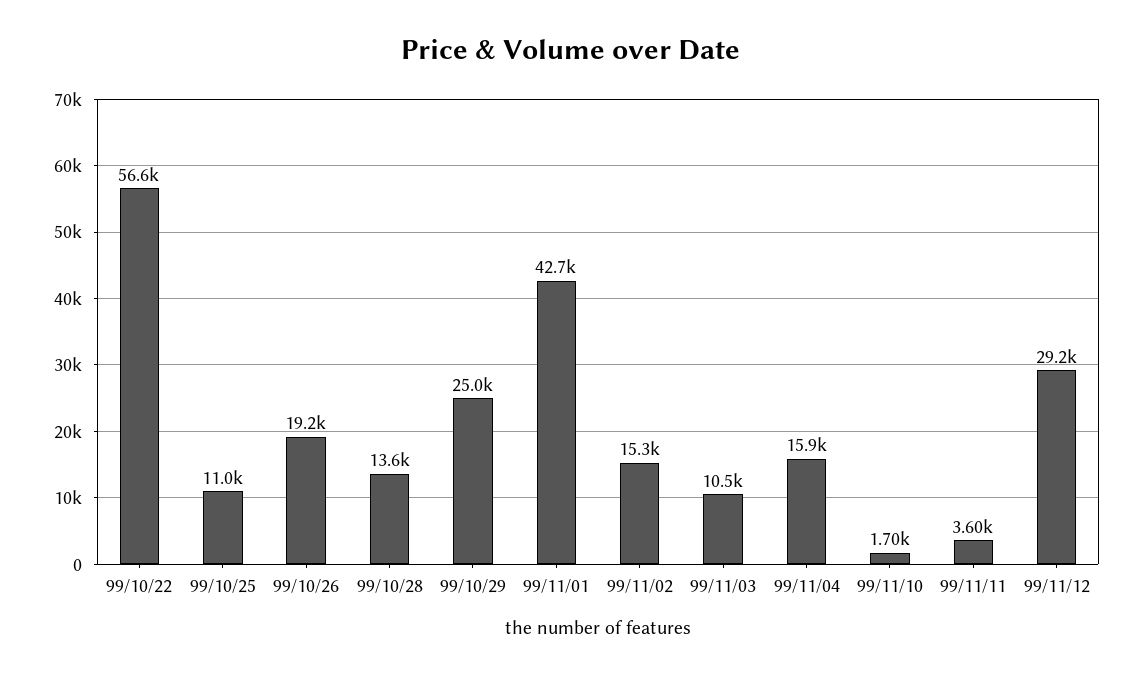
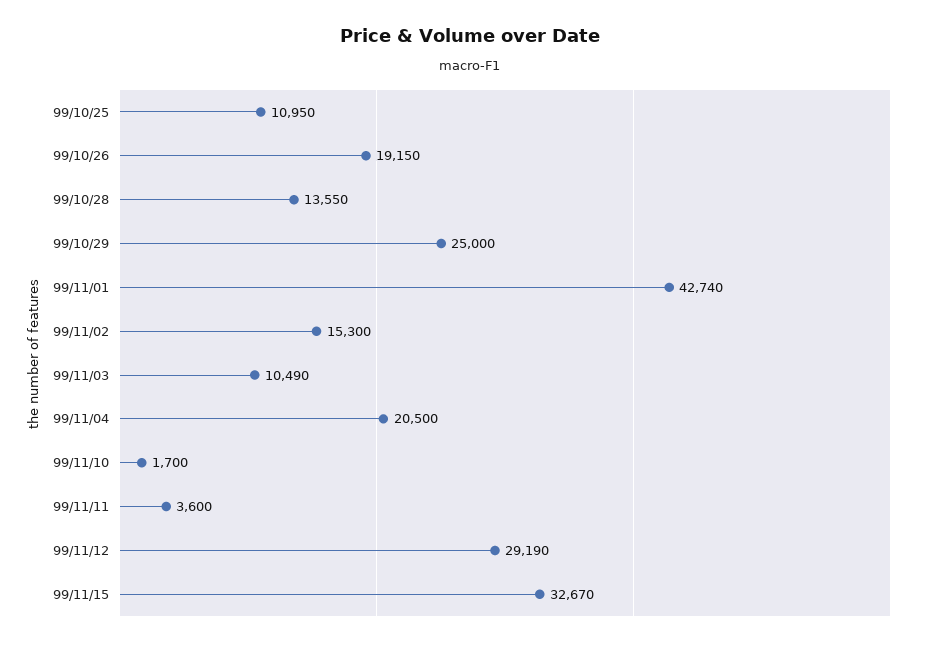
99/10/22: 56600 -> none
99/11/04: 15900 -> 20500
99/11/15: none -> 32670

